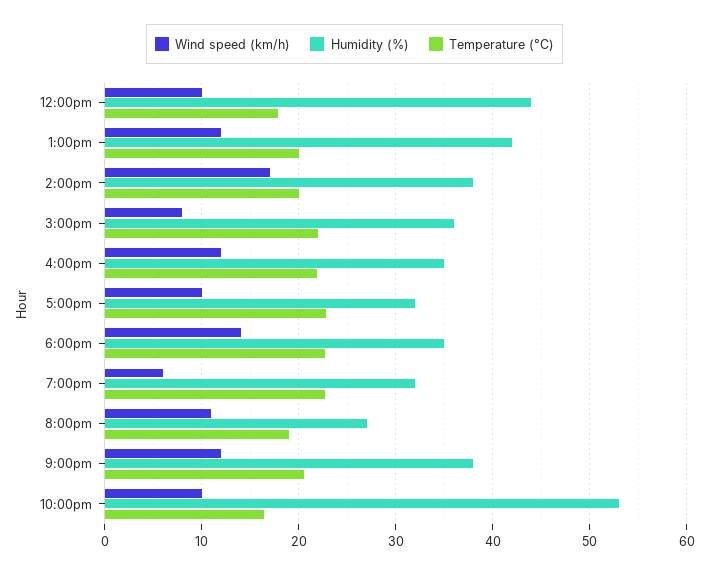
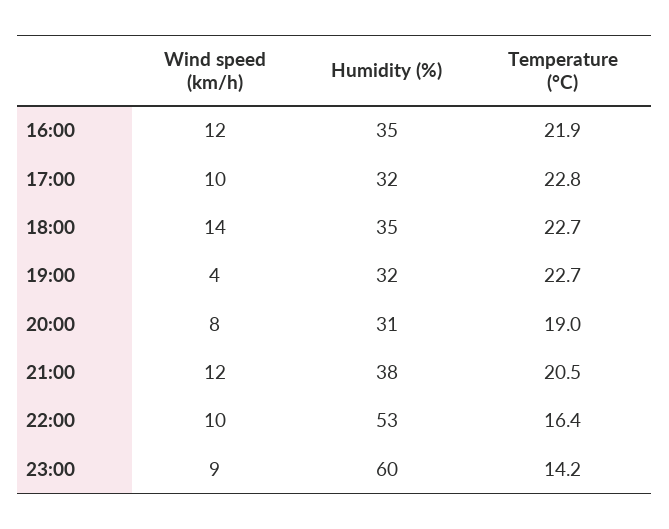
Wind speed (km/h), 12:00pm: 10 -> none
Humidity (%), 12:00pm: 44 -> none
Temperature (°C), 12:00pm: 18 -> none
Wind speed (km/h), 1:00pm: 12 -> none
Humidity (%), 1:00pm: 42 -> none
Temperature (°C), 1:00pm: 20 -> none
Wind speed (km/h), 2:00pm: 17 -> none
Humidity (%), 2:00pm: 38 -> none
Temperature (°C), 2:00pm: 20 -> none
Wind speed (km/h), 3:00pm: 8 -> none
Humidity (%), 3:00pm: 36 -> none
Temperature (°C), 3:00pm: 22 -> none
Wind speed (km/h), 7:00pm: 6 -> 4
Wind speed (km/h), 8:00pm: 11 -> 8
Humidity (%), 8:00pm: 27 -> 31
Wind speed (km/h), 23:00: none -> 9
Humidity (%), 23:00: none -> 60
Temperature (°C), 23:00: none -> 14.2

